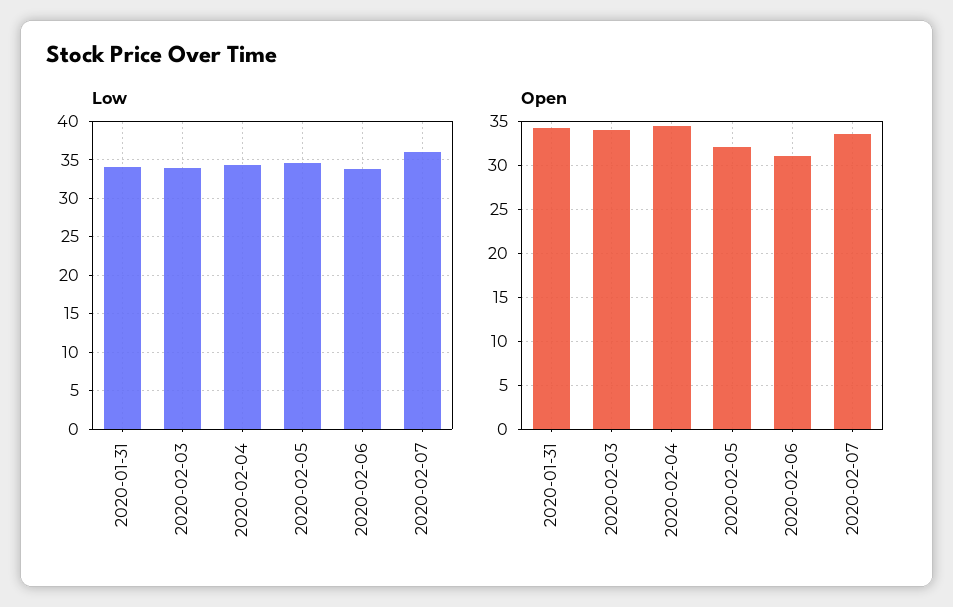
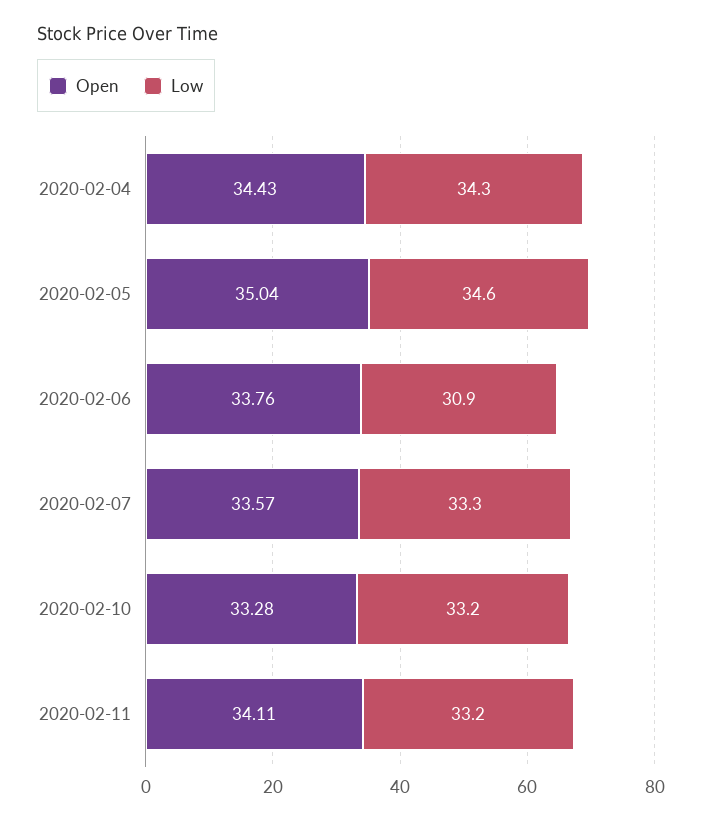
Low, 2020-01-31: 34 -> none
Low, 2020-02-03: 34 -> none
Low, 2020-02-06: 34 -> 30.9
Low, 2020-02-07: 36 -> 33.3
Open, 2020-01-31: 34 -> none
Open, 2020-02-03: 34 -> none
Open, 2020-02-05: 32 -> 35.04
Open, 2020-02-06: 31 -> 33.76
Open, 2020-02-10: none -> 33.28
Low, 2020-02-10: none -> 33.2
Open, 2020-02-11: none -> 34.11
Low, 2020-02-11: none -> 33.2

